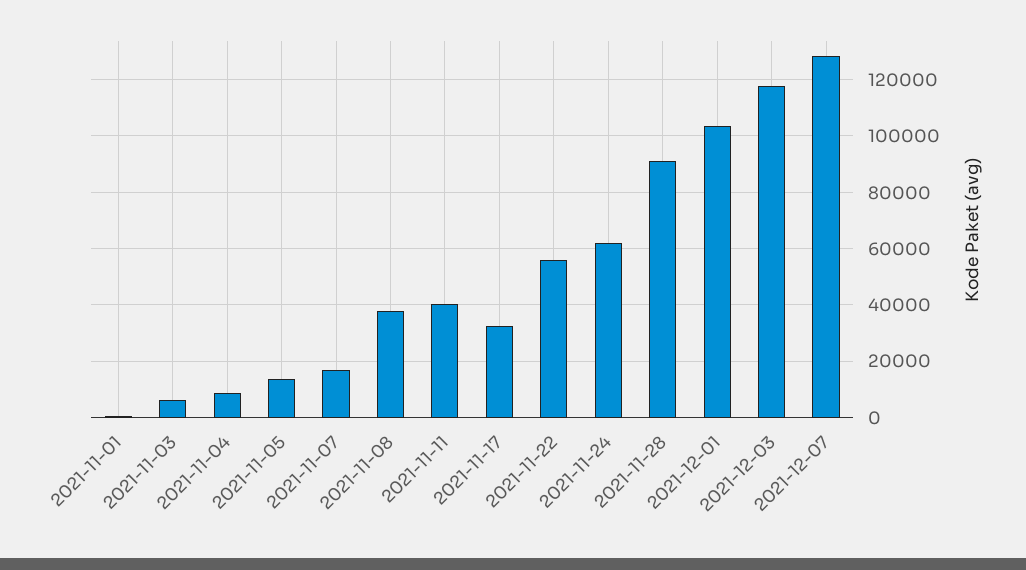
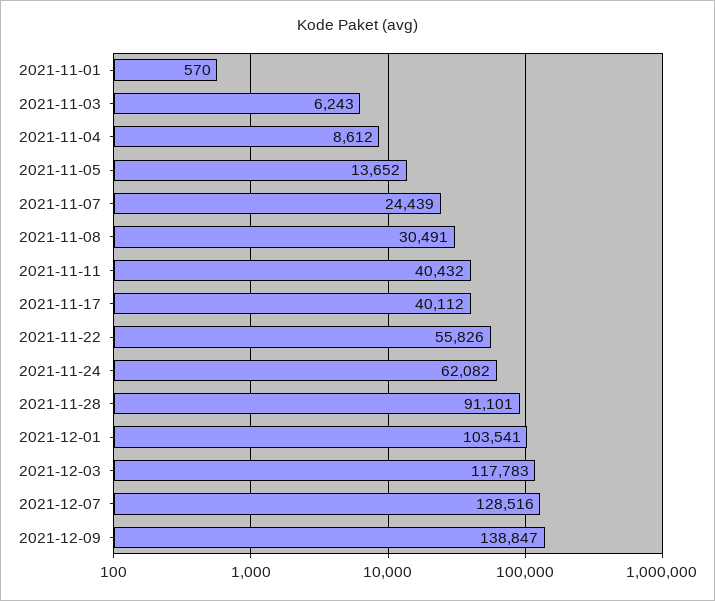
2021-11-07: 17500 -> 24439
2021-11-08: 37500 -> 30491
2021-11-17: 32500 -> 40112
2021-12-09: none -> 138847

